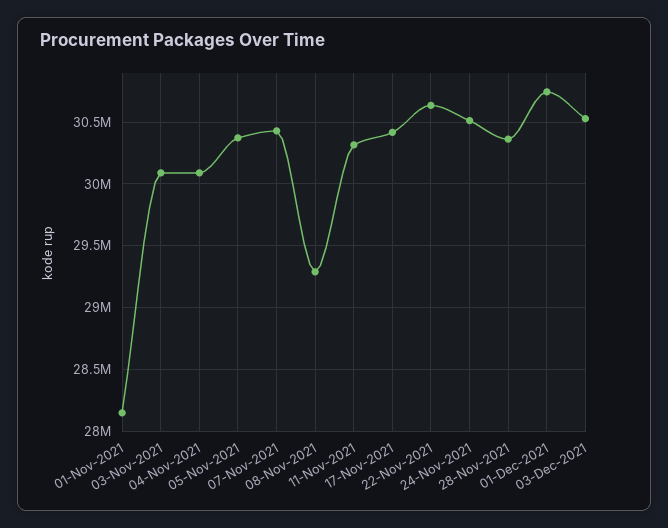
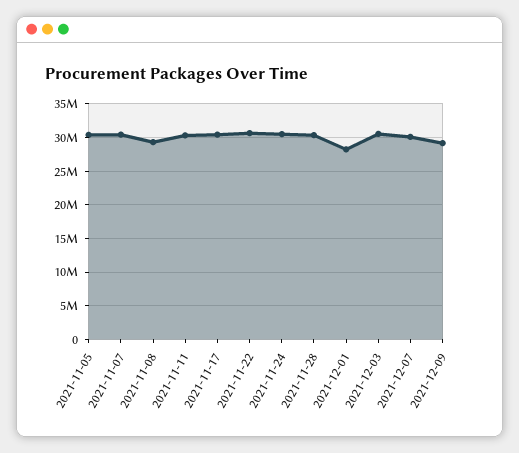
01-Nov-2021: 28150000 -> none
03-Nov-2021: 30100000 -> none
04-Nov-2021: 30100000 -> none
01-Dec-2021: 30750000 -> 28000000
2021-12-07: none -> 30000000
2021-12-09: none -> 29000000

